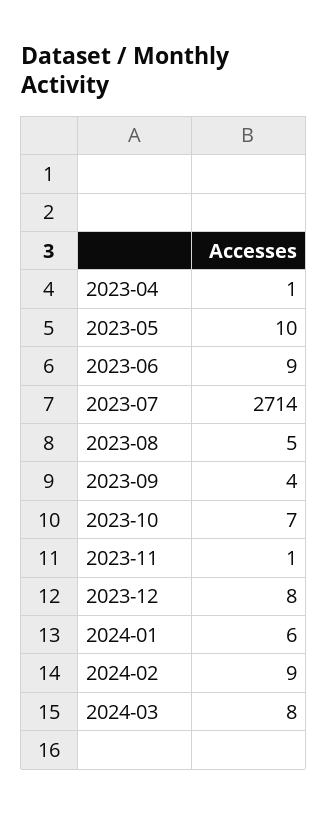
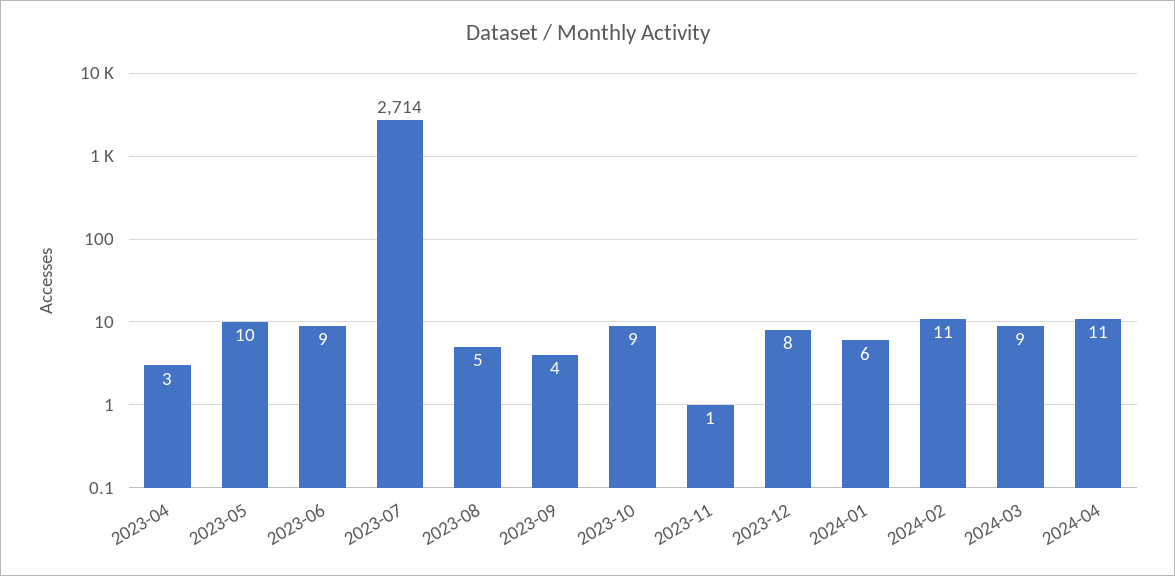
2023-04: 1 -> 3
2023-10: 7 -> 9
2024-02: 9 -> 11
2024-03: 8 -> 9
2024-04: none -> 11

